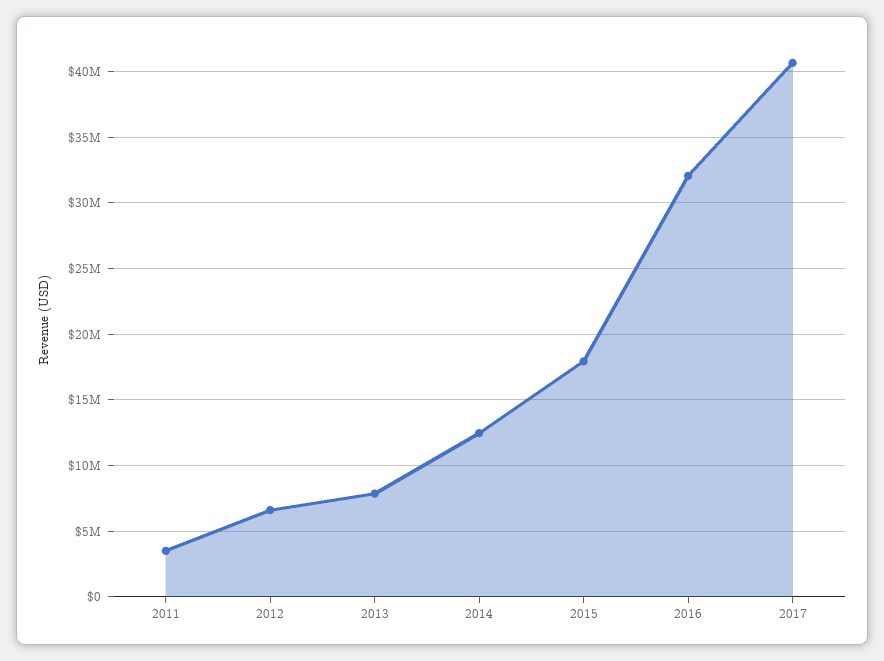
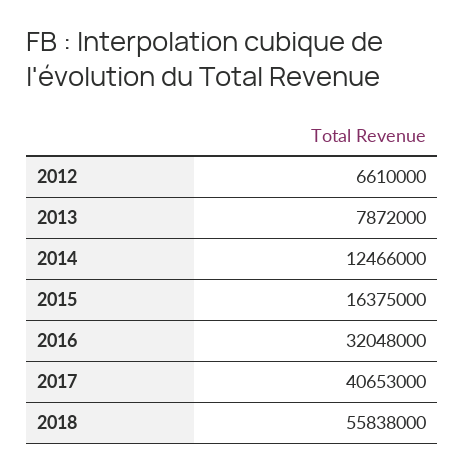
2011: 3500000 -> none
2015: 18000000 -> 16375000
2018: none -> 55838000

